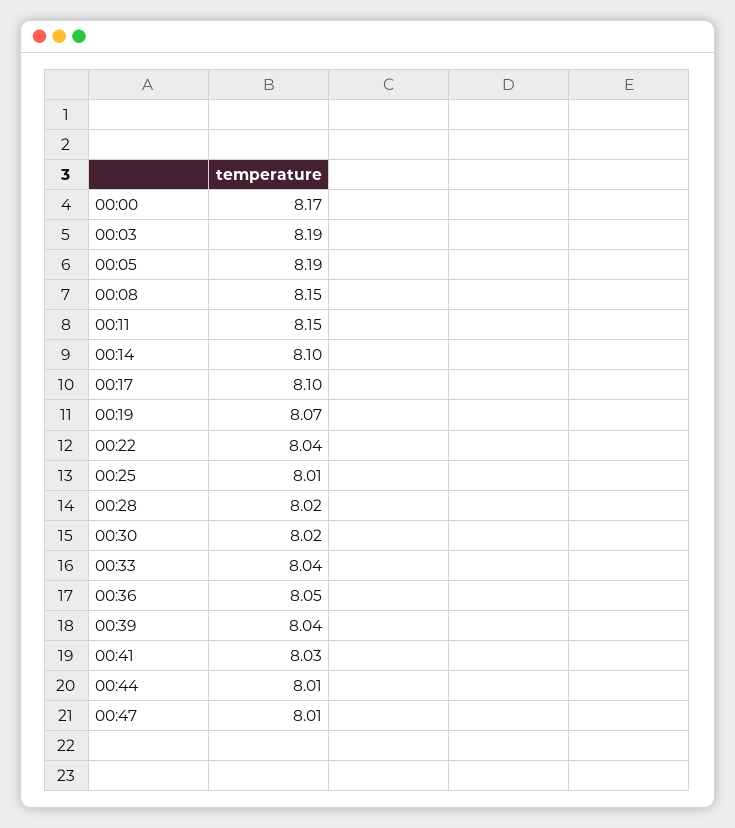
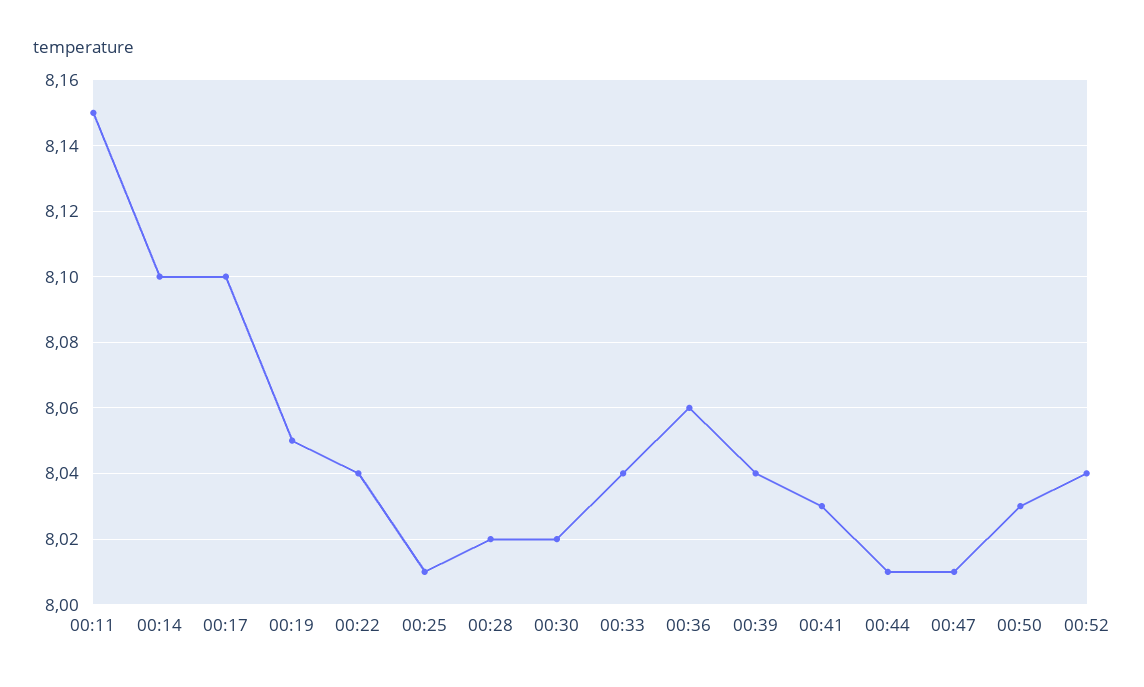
00:00: 8.17 -> none
00:03: 8.19 -> none
00:05: 8.19 -> none
00:08: 8.15 -> none
00:19: 8.07 -> 8.05
00:36: 8.05 -> 8.06
00:50: none -> 8.03
00:52: none -> 8.04

